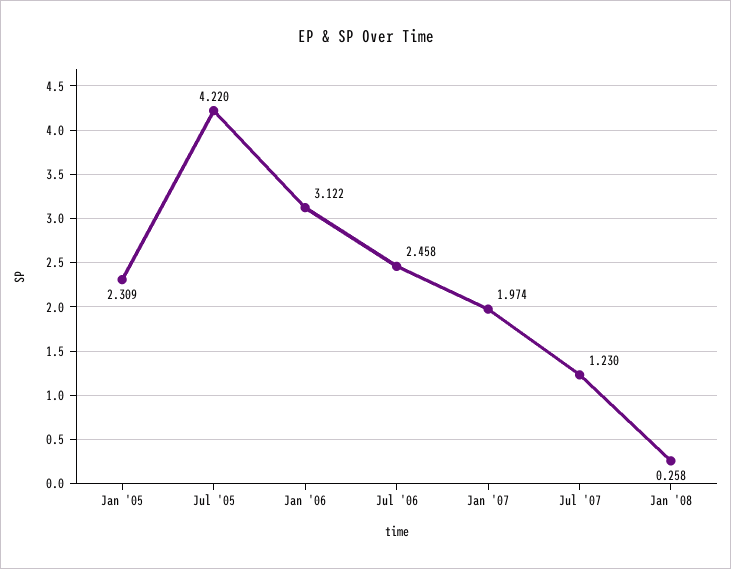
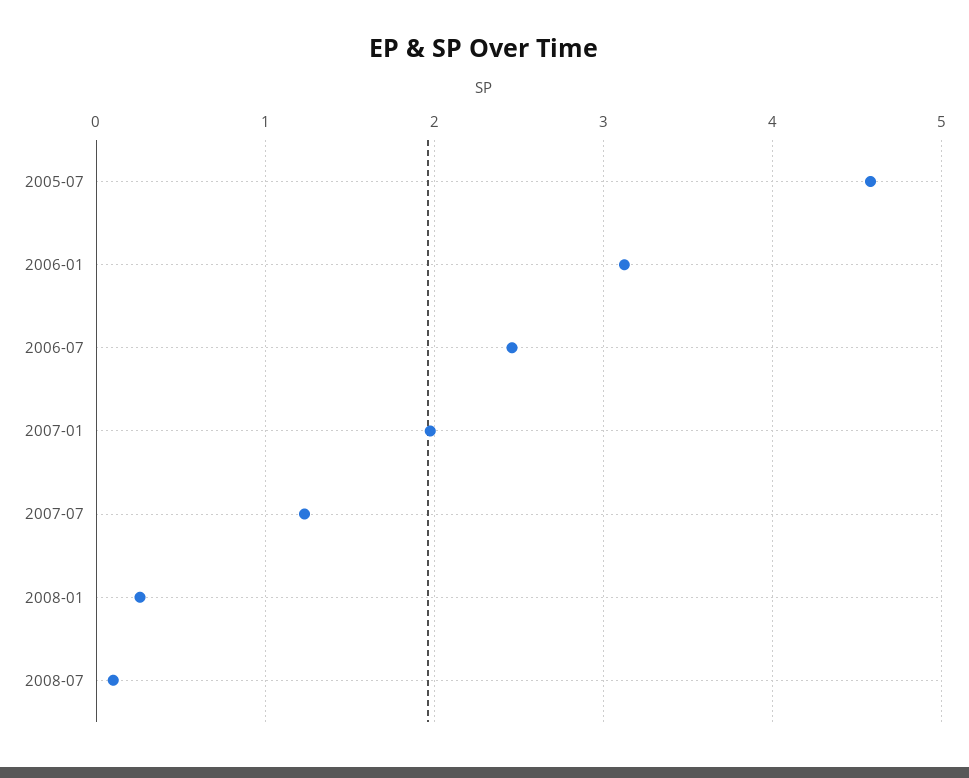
Jan '05: 2.309 -> none
Jul '05: 4.22 -> 4.6
2008-07: none -> 0.1

